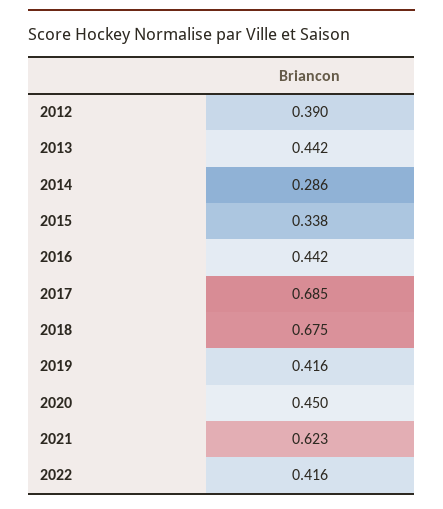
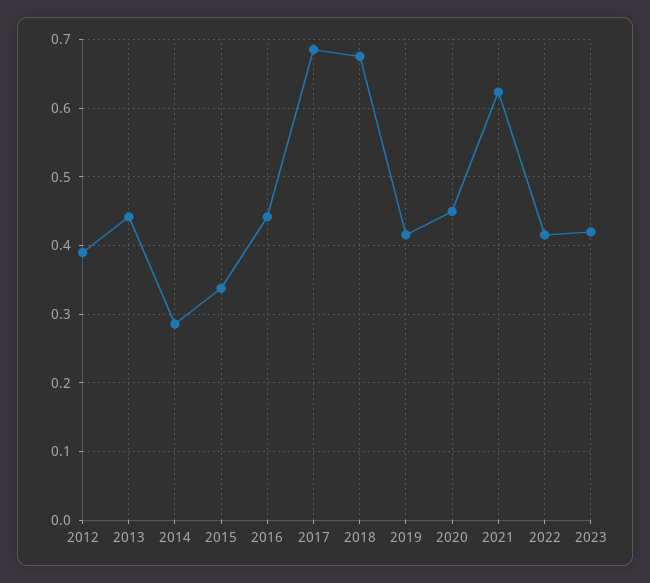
2023: none -> 0.42

